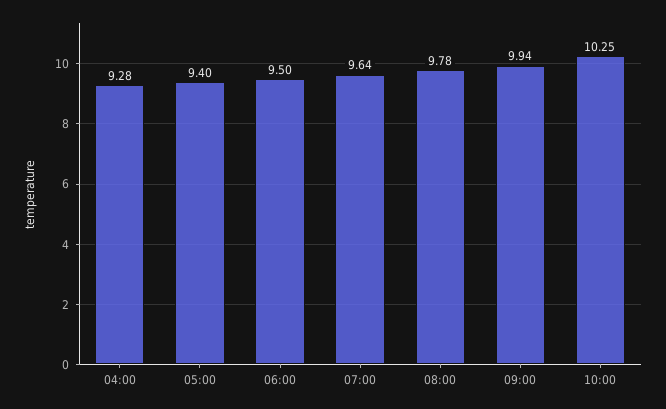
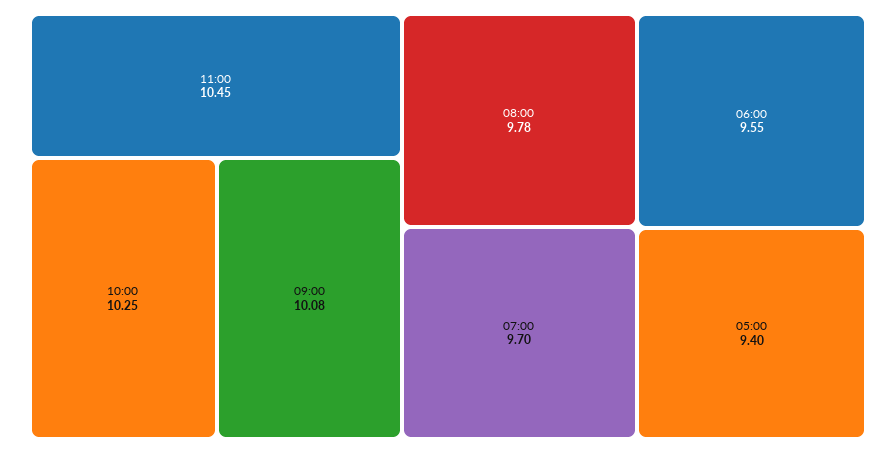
04:00: 9.28 -> none
06:00: 9.5 -> 9.55
07:00: 9.64 -> 9.7
09:00: 9.94 -> 10.08
11:00: none -> 10.45

